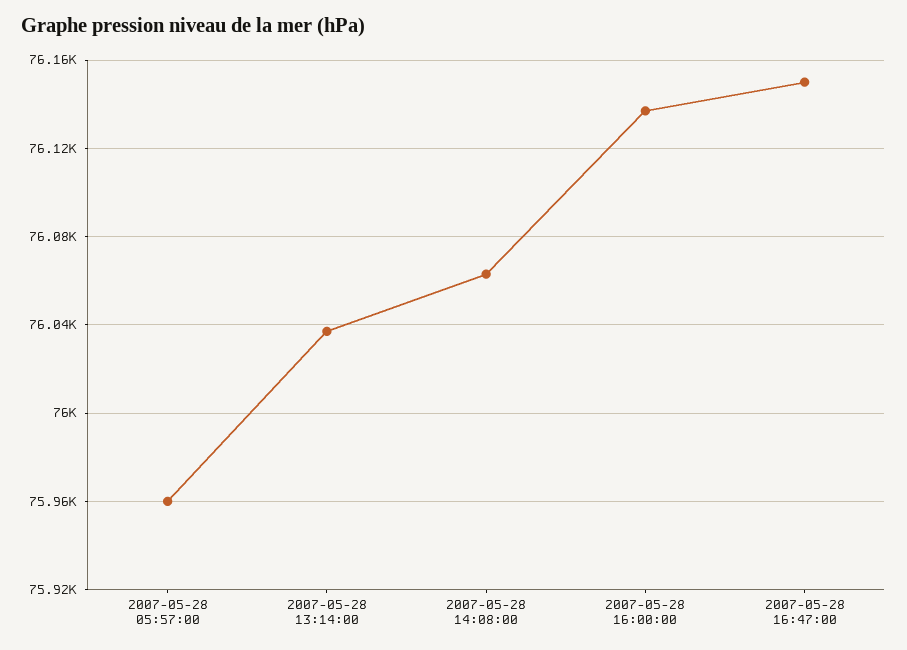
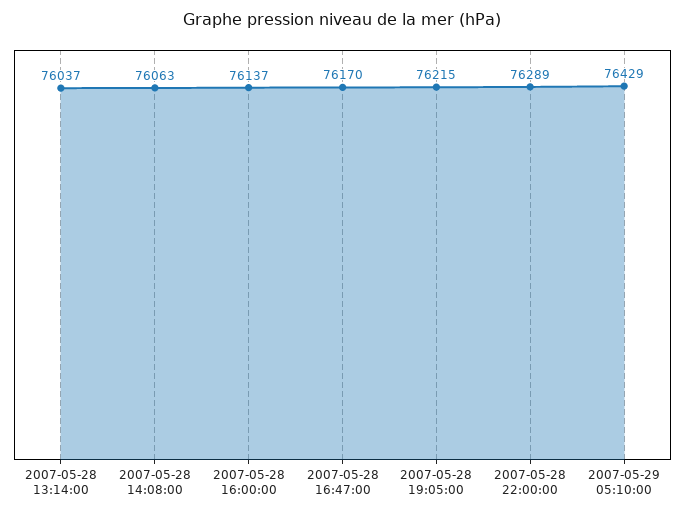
2007-05-28 05:57:00: 75960 -> none
2007-05-28 16:47:00: 76150 -> 76170
2007-05-28 19:05:00: none -> 76215
2007-05-28 22:00:00: none -> 76289
2007-05-29 05:10:00: none -> 76429

